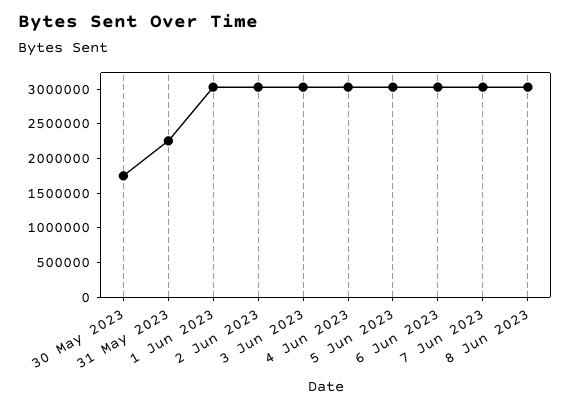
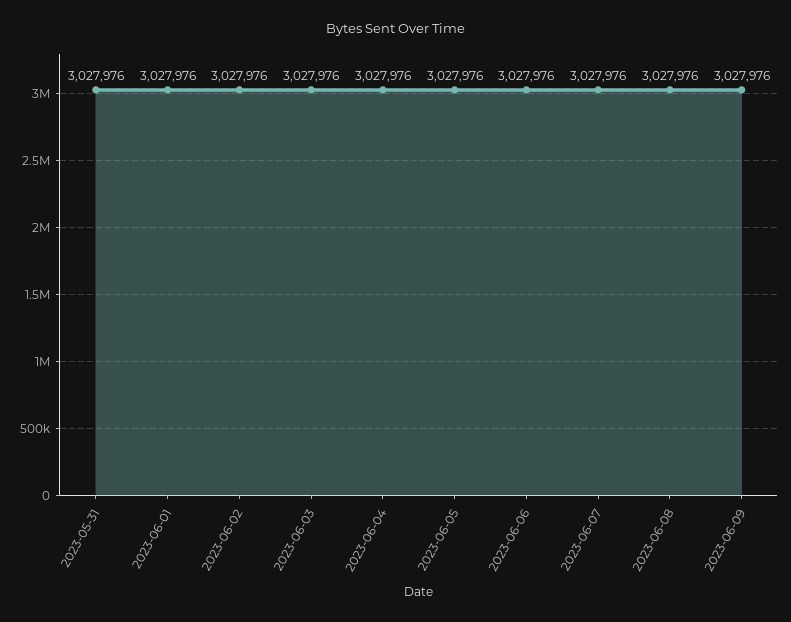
30 May 2023: 1750000 -> none
31 May 2023: 2250000 -> 3027976
2023-06-09: none -> 3027976

